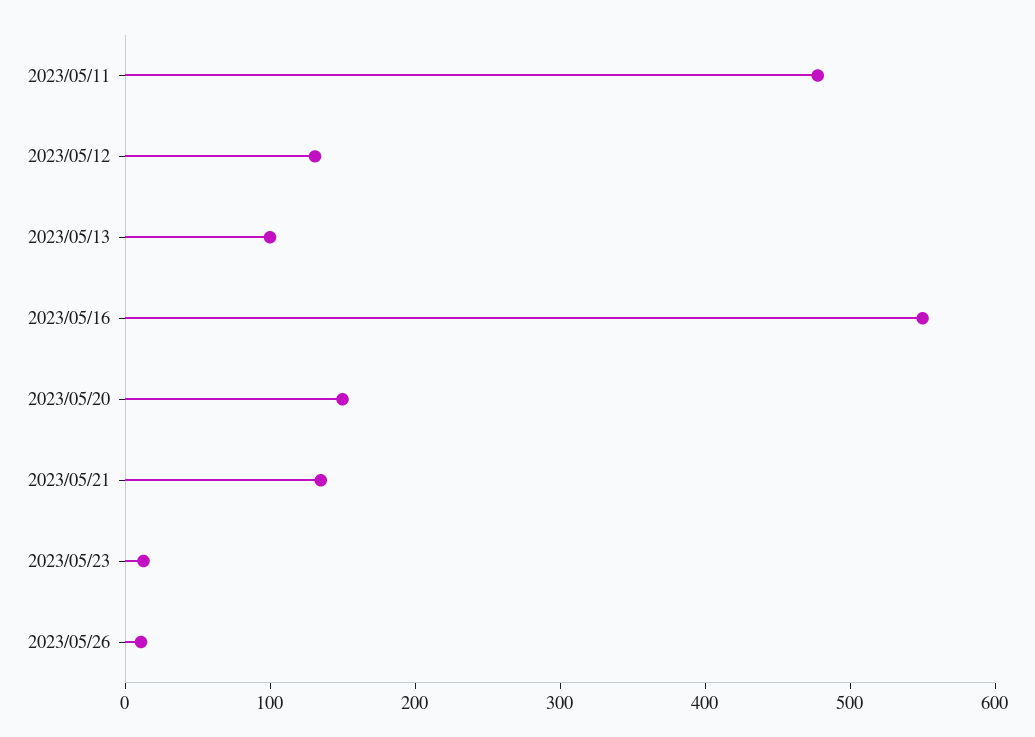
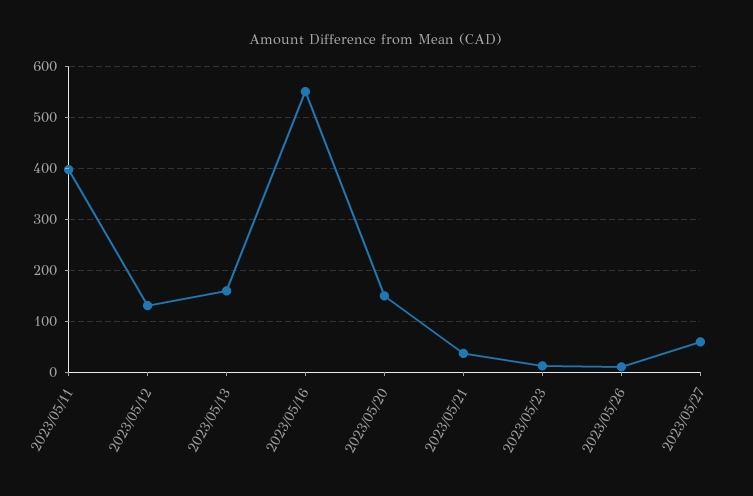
2023/05/11: 480 -> 400
2023/05/13: 100 -> 160
2023/05/21: 140 -> 40
2023/05/27: none -> 60

